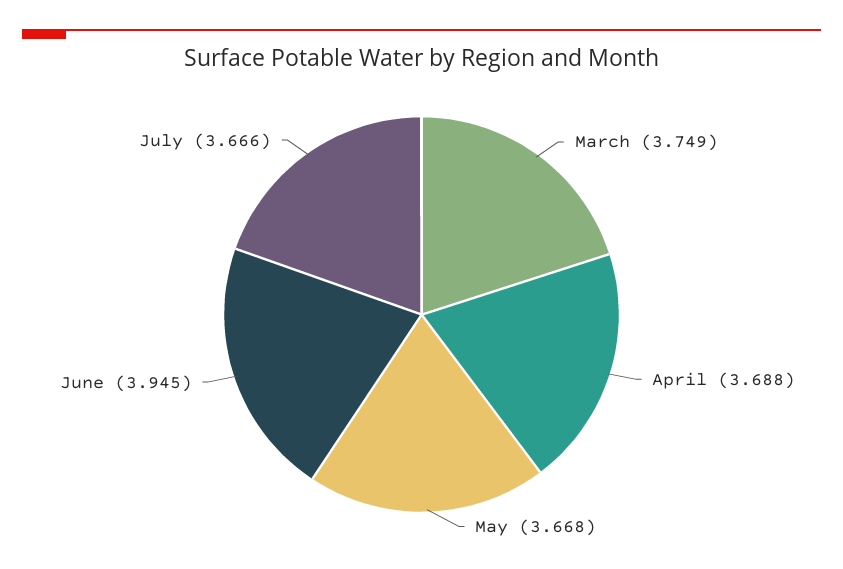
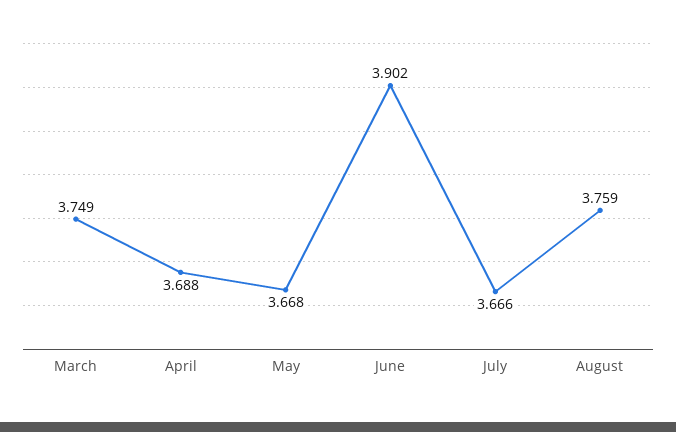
June: 3.945 -> 3.902
August: none -> 3.759

